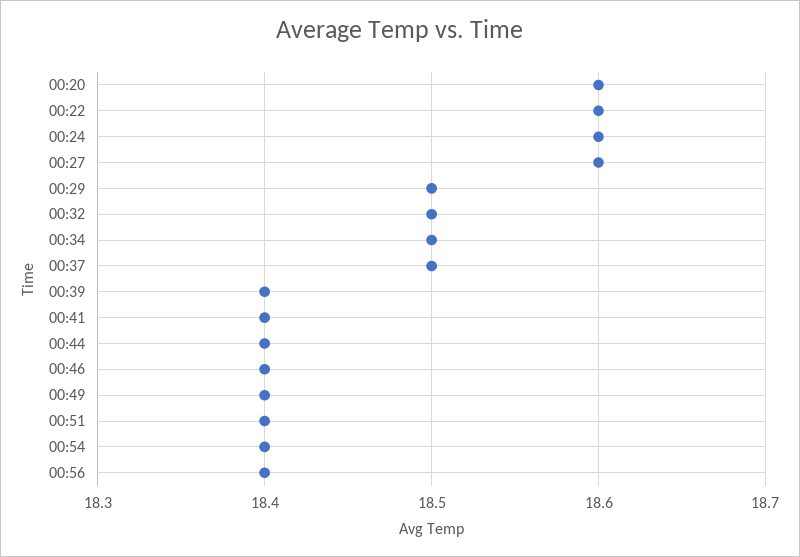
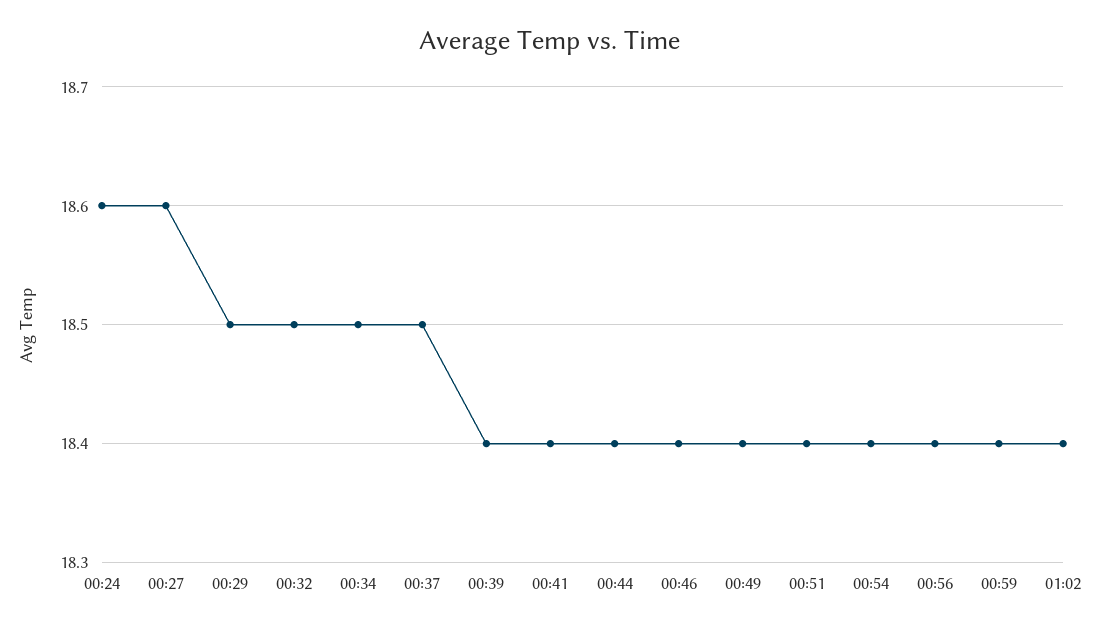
00:20: 18.6 -> none
00:22: 18.6 -> none
00:59: none -> 18.4
01:02: none -> 18.4

